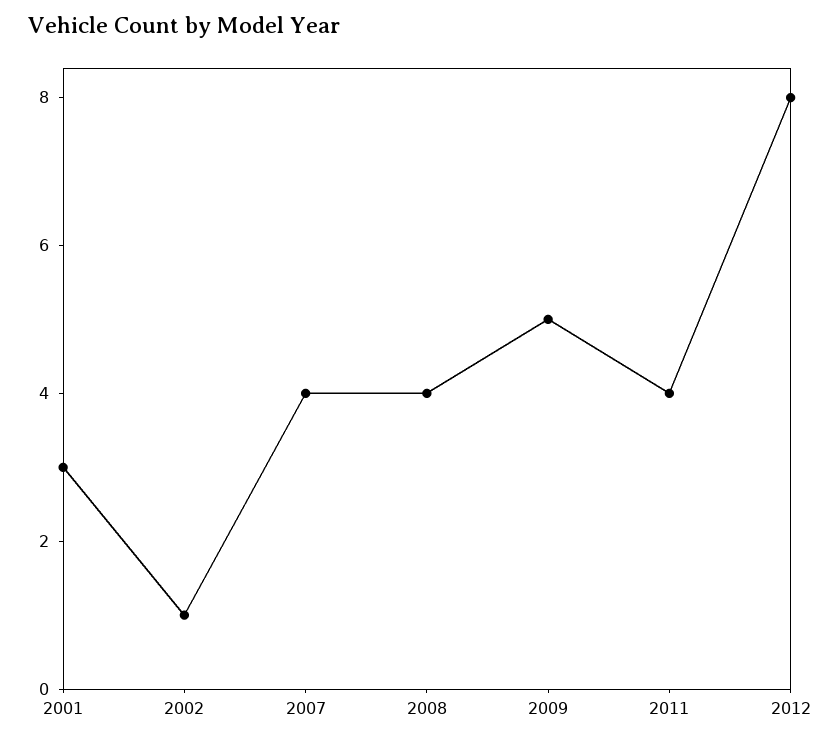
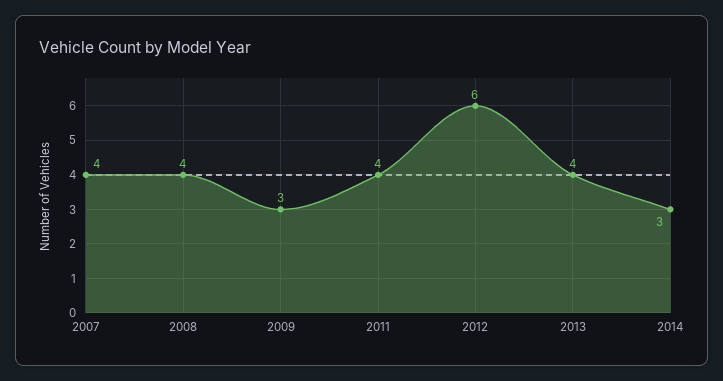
2001: 3 -> none
2002: 1 -> none
2009: 5 -> 3
2012: 8 -> 6
2013: none -> 4
2014: none -> 3

